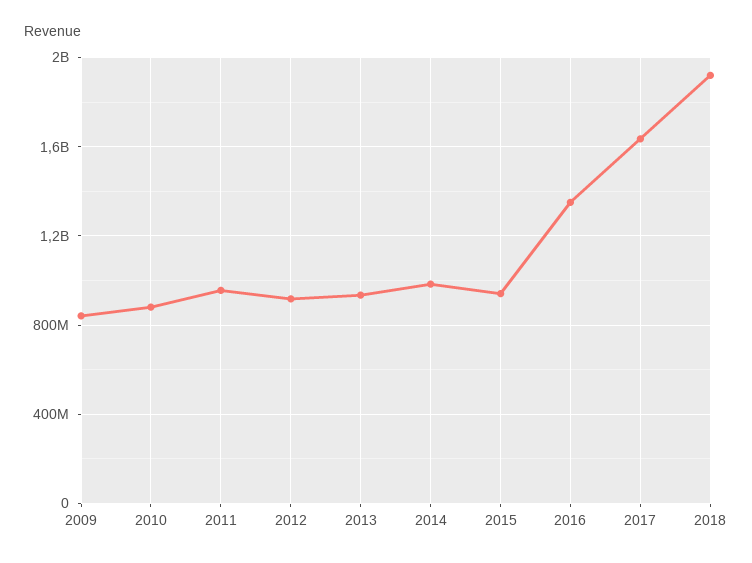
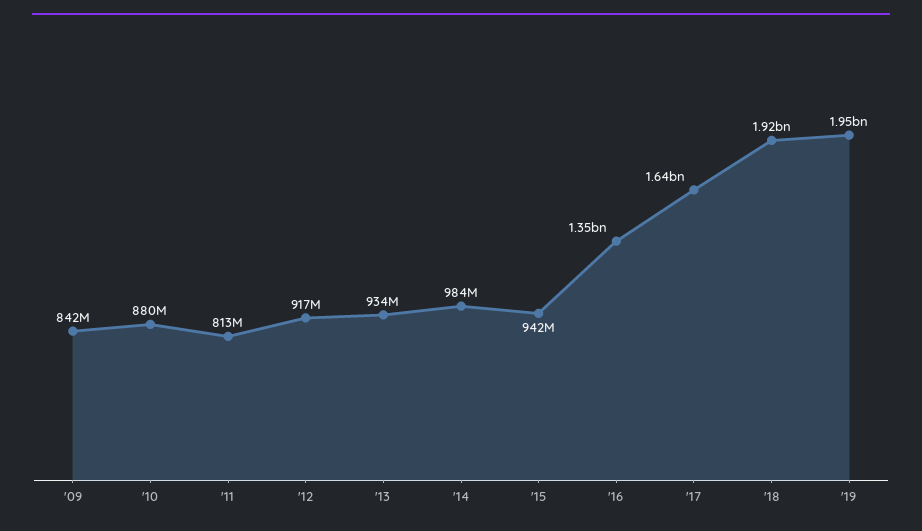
2011: 950000000 -> 813000000
'19: none -> 1950000000

